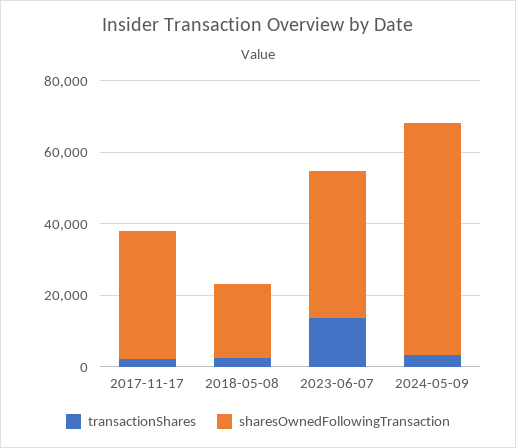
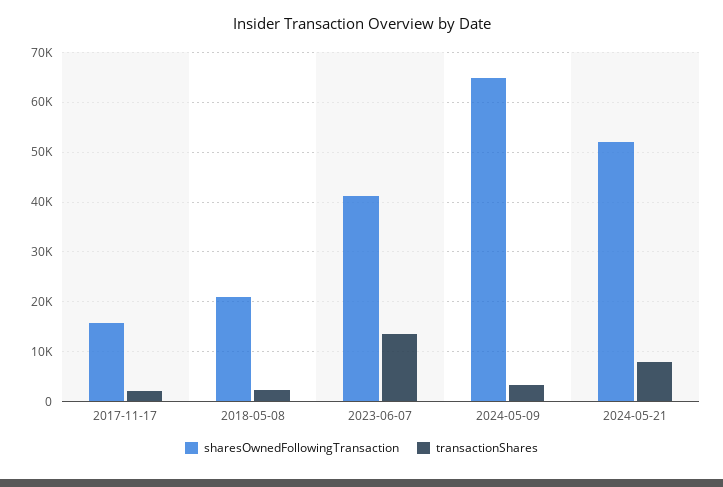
sharesOwnedFollowingTransaction, 2017-11-17: 35000 -> 16000
sharesOwnedFollowingTransaction, 2024-05-21: none -> 52000
transactionShares, 2024-05-21: none -> 8000

